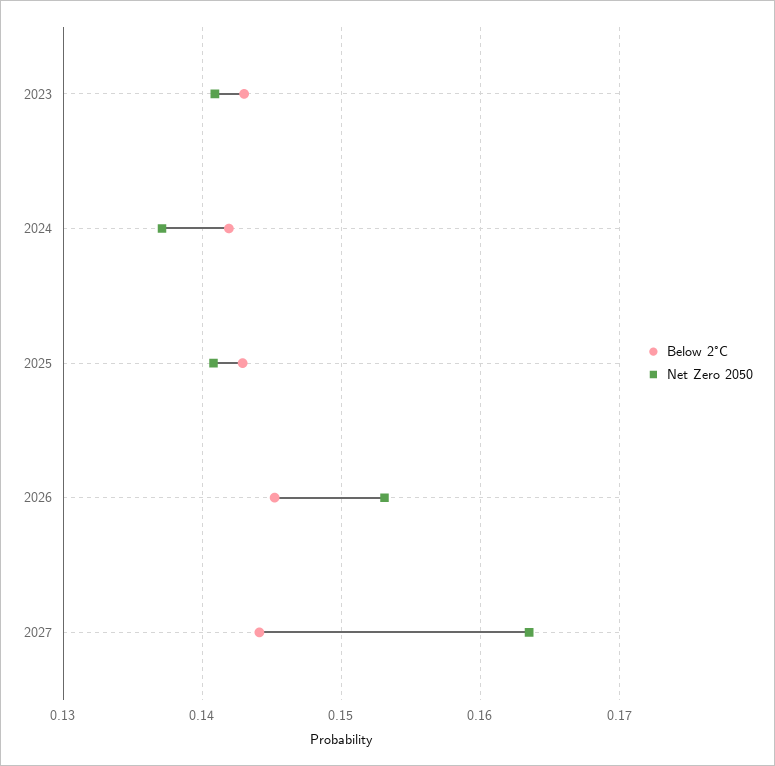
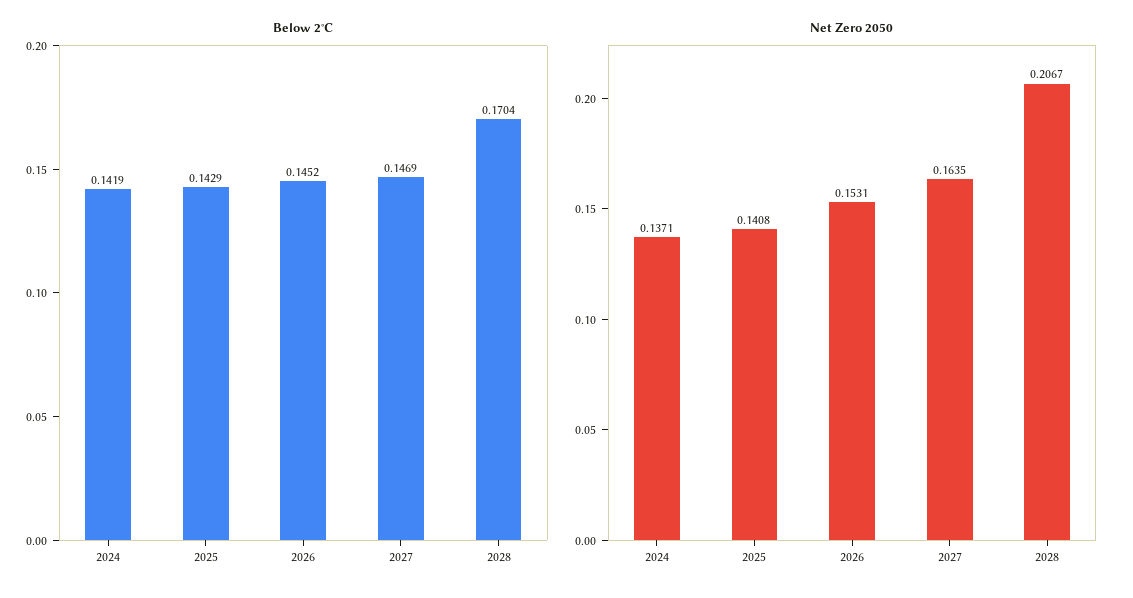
Below 2°C, 2023: 0.143 -> none
Net Zero 2050, 2023: 0.141 -> none
Below 2°C, 2027: 0.144 -> 0.1469
Below 2°C, 2028: none -> 0.1704
Net Zero 2050, 2028: none -> 0.2067

